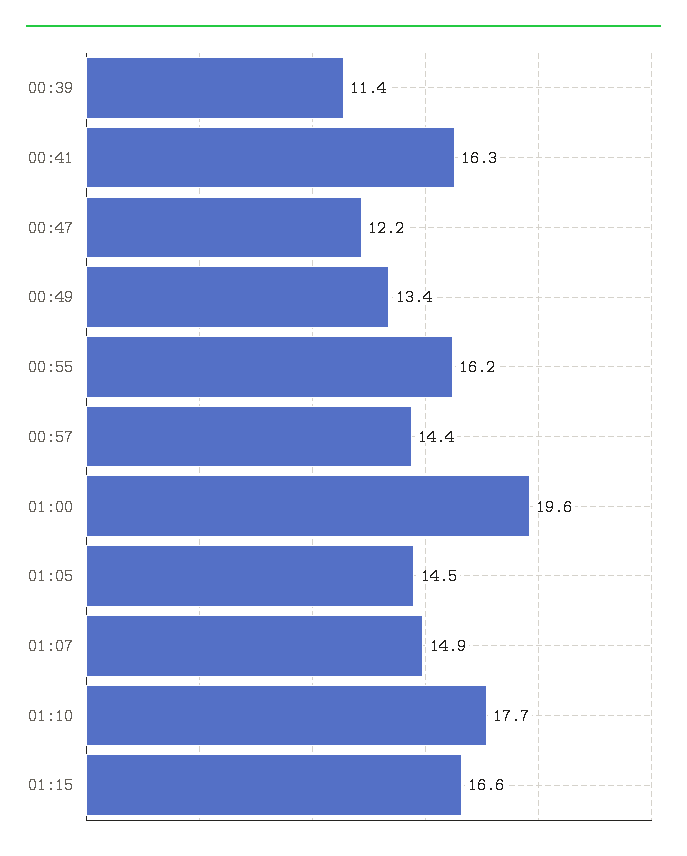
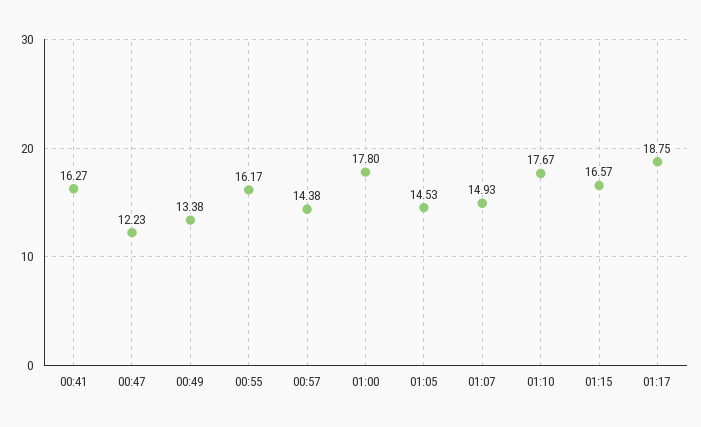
00:39: 11.4 -> none
01:00: 19.6 -> 17.8
01:17: none -> 18.75

